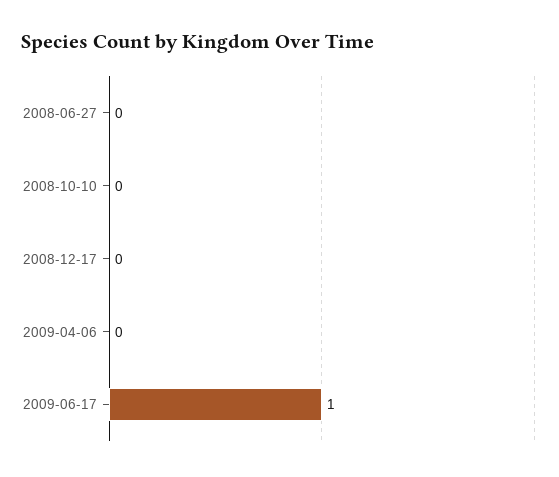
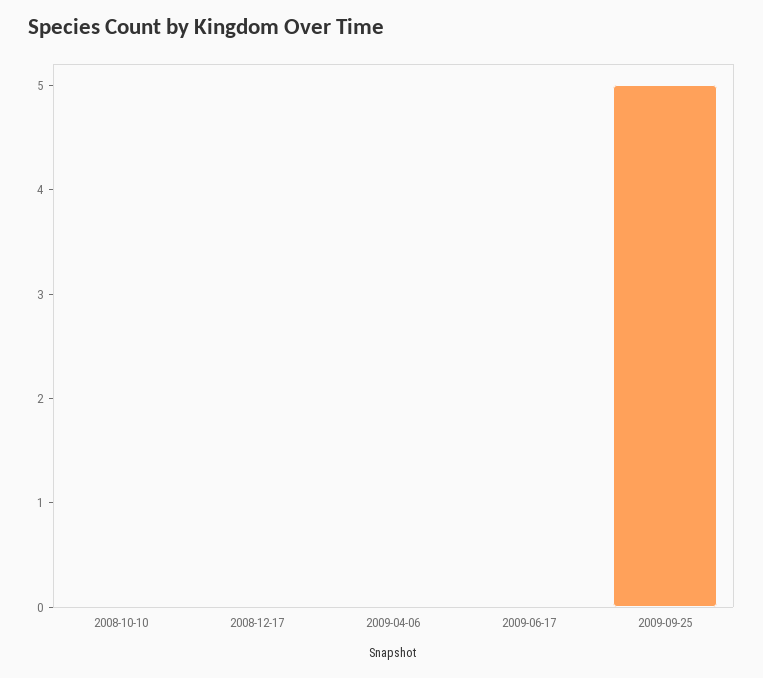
2008-06-27: 0 -> none
2009-06-17: 1 -> 0
2009-09-25: none -> 5

